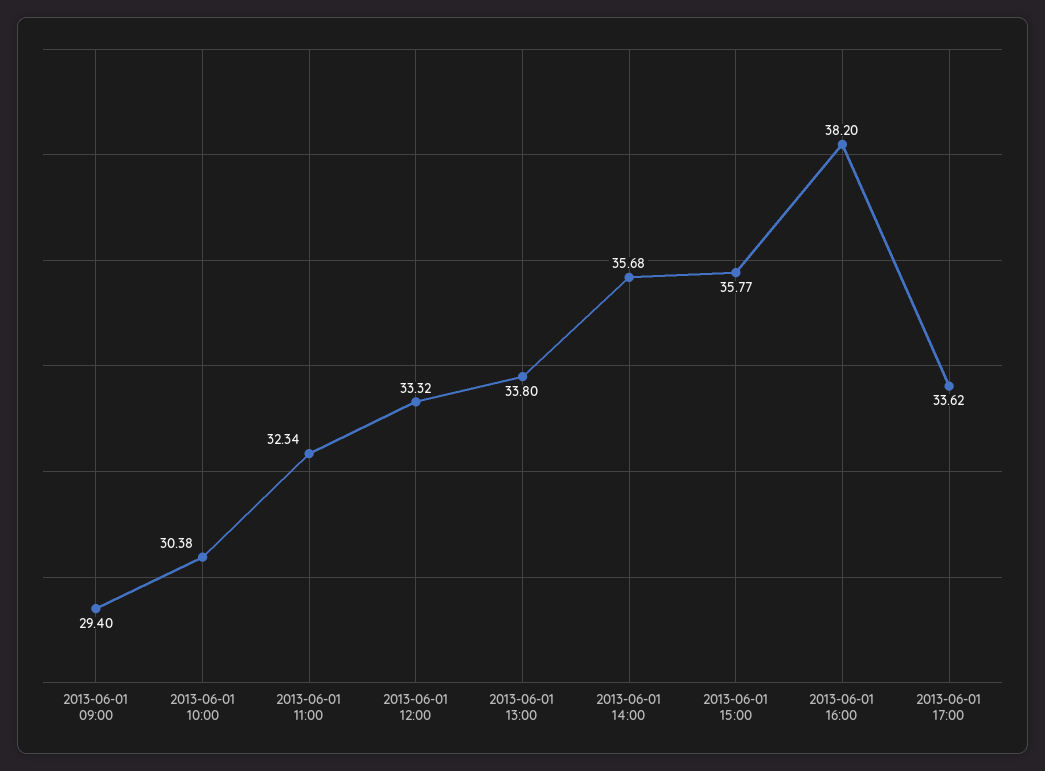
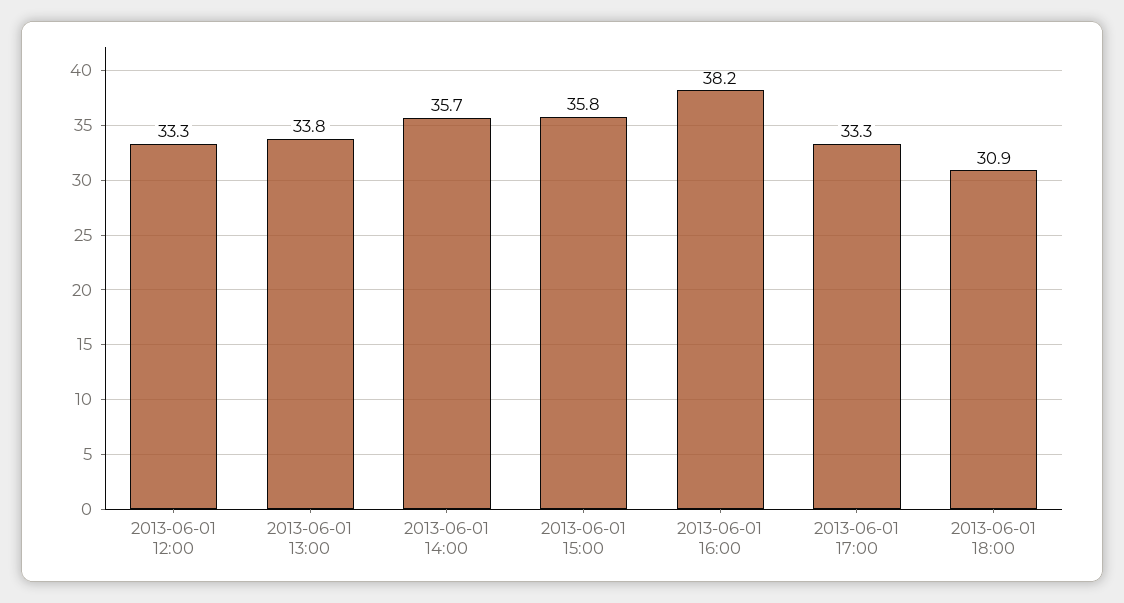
2013-06-01 09:00: 29.4 -> none
2013-06-01 10:00: 30.38 -> none
2013-06-01 11:00: 32.34 -> none
2013-06-01 17:00: 33.62 -> 33.3
2013-06-01 18:00: none -> 30.9

